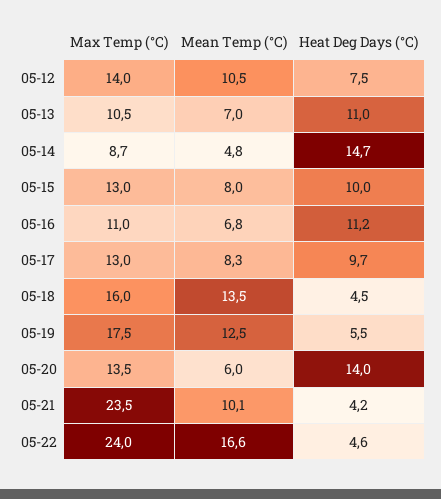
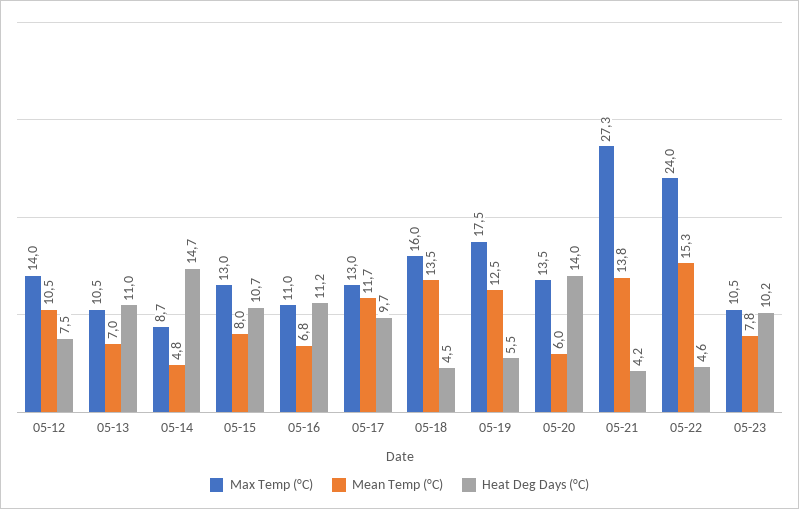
Heat Deg Days (°C), 05-15: 10 -> 10.7
Mean Temp (°C), 05-17: 8.3 -> 11.7
Max Temp (°C), 05-21: 23.5 -> 27.3
Mean Temp (°C), 05-21: 10.1 -> 13.8
Mean Temp (°C), 05-22: 16.6 -> 15.3
Max Temp (°C), 05-23: none -> 10.5
Mean Temp (°C), 05-23: none -> 7.8
Heat Deg Days (°C), 05-23: none -> 10.2

